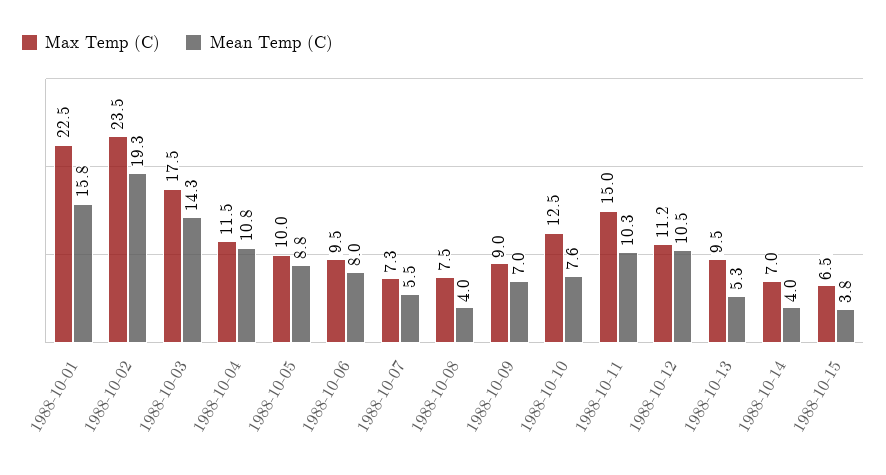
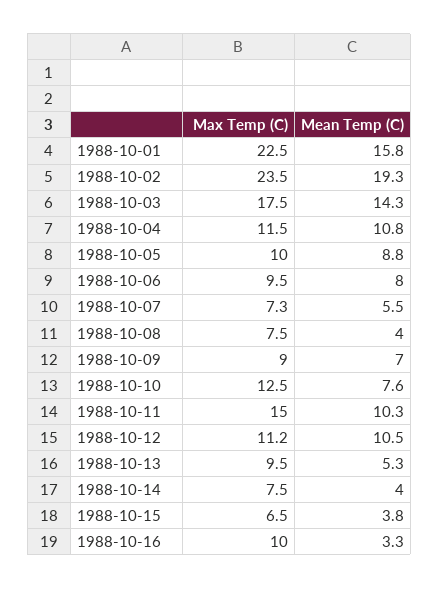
Max Temp (C), 1988-10-14: 7 -> 7.5
Max Temp (C), 1988-10-16: none -> 10
Mean Temp (C), 1988-10-16: none -> 3.3

